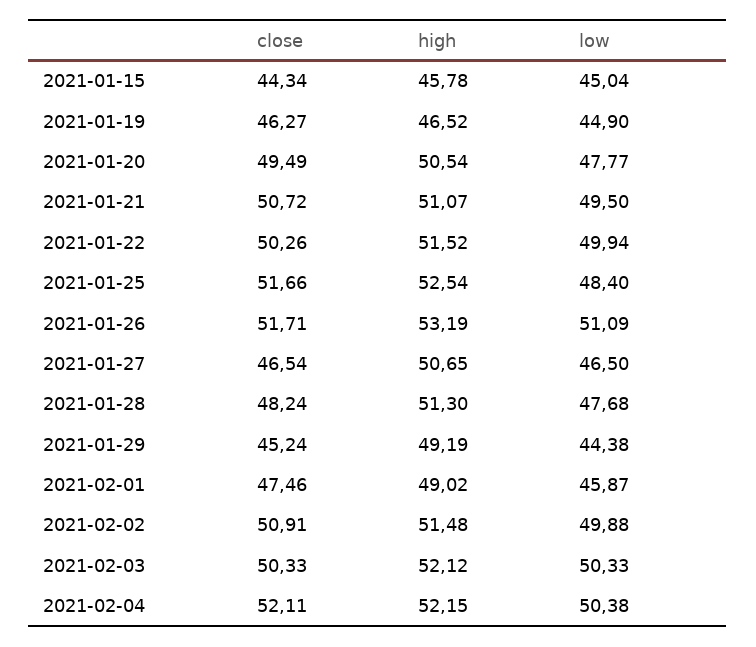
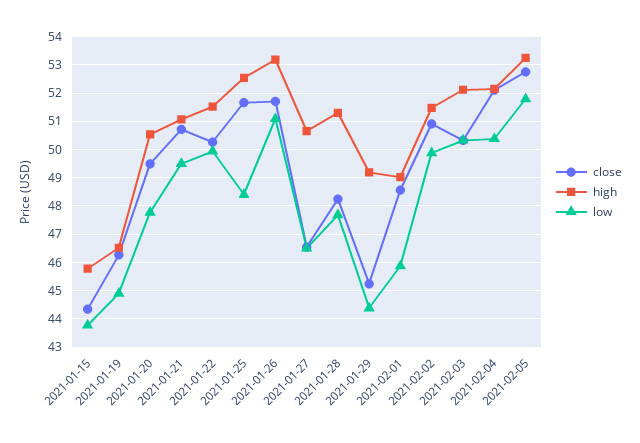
low, 2021-01-15: 45.04 -> 43.75
close, 2021-02-01: 47.46 -> 48.5
close, 2021-02-05: none -> 52.75
high, 2021-02-05: none -> 53.25
low, 2021-02-05: none -> 51.75

